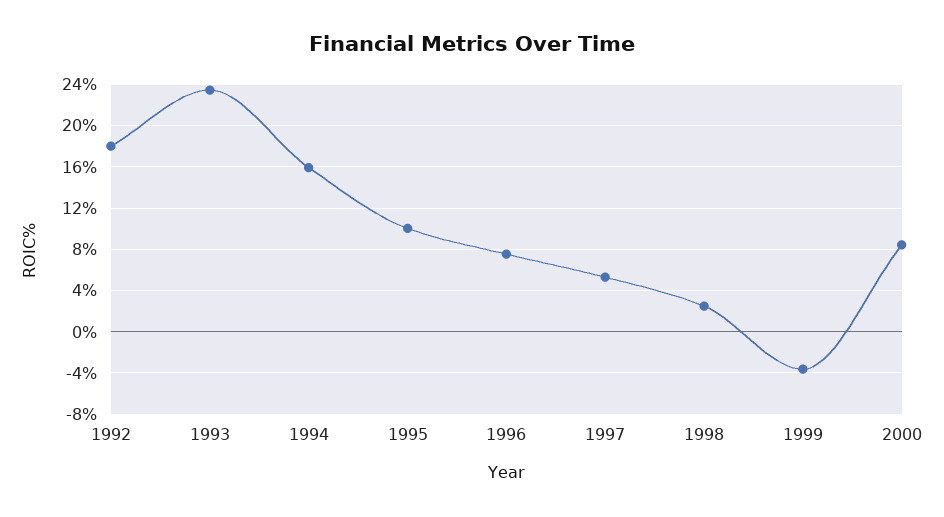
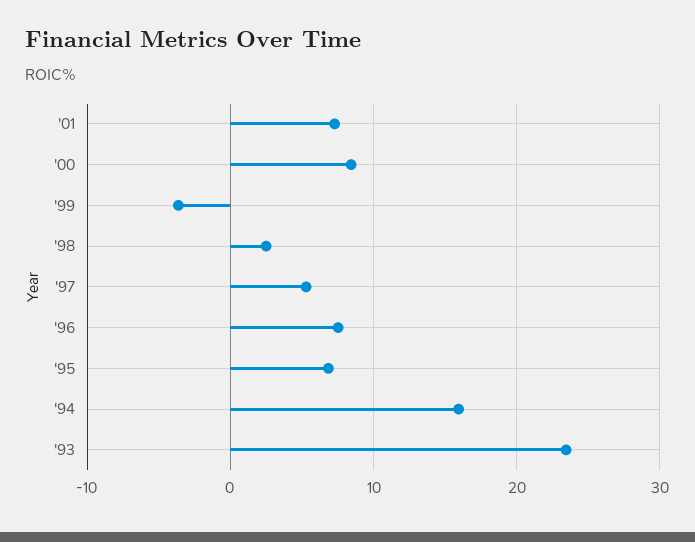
1992: 18 -> none
1995: 10 -> 7
'01: none -> 7

